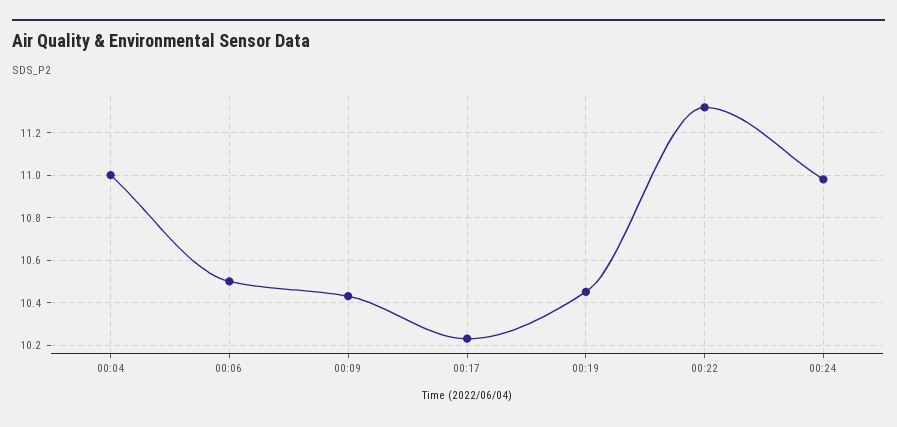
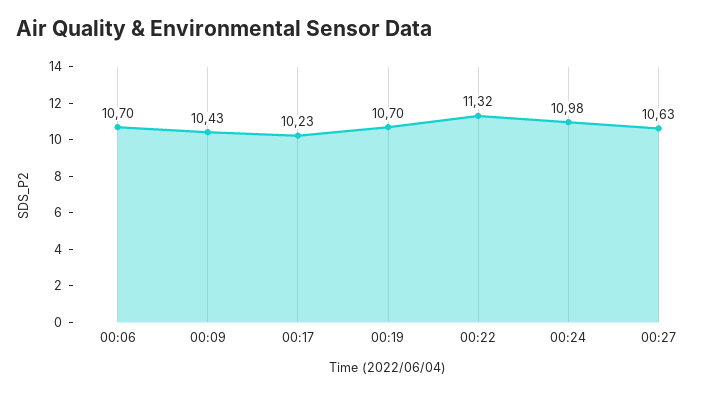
00:04: 11 -> none
00:06: 10.5 -> 10.7
00:19: 10.45 -> 10.7
00:27: none -> 10.63

